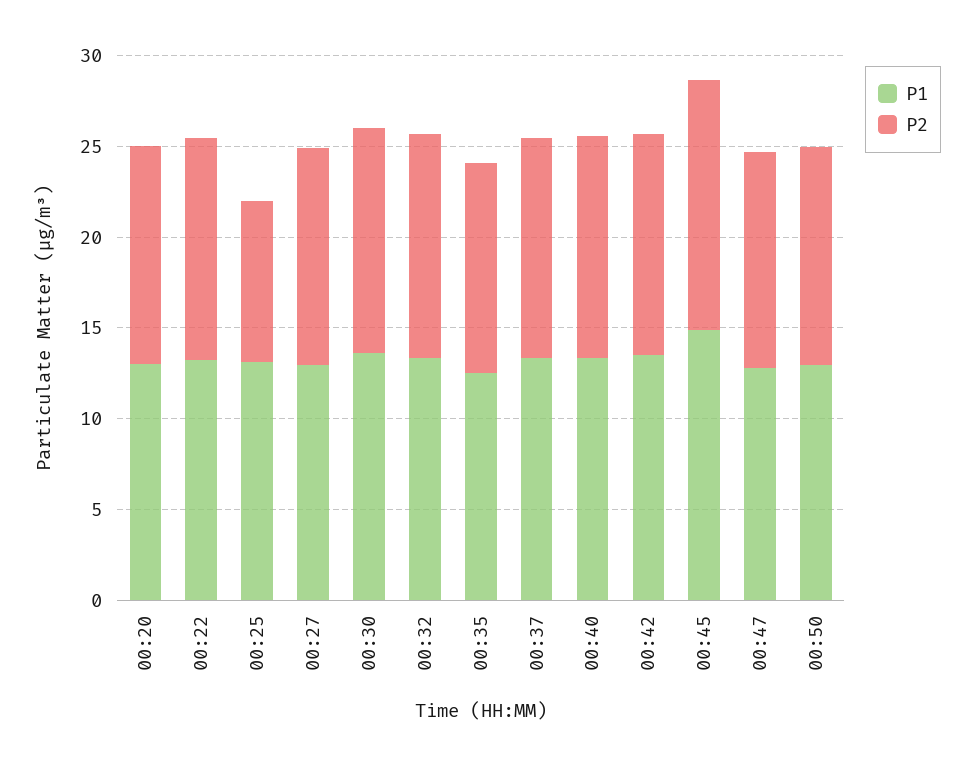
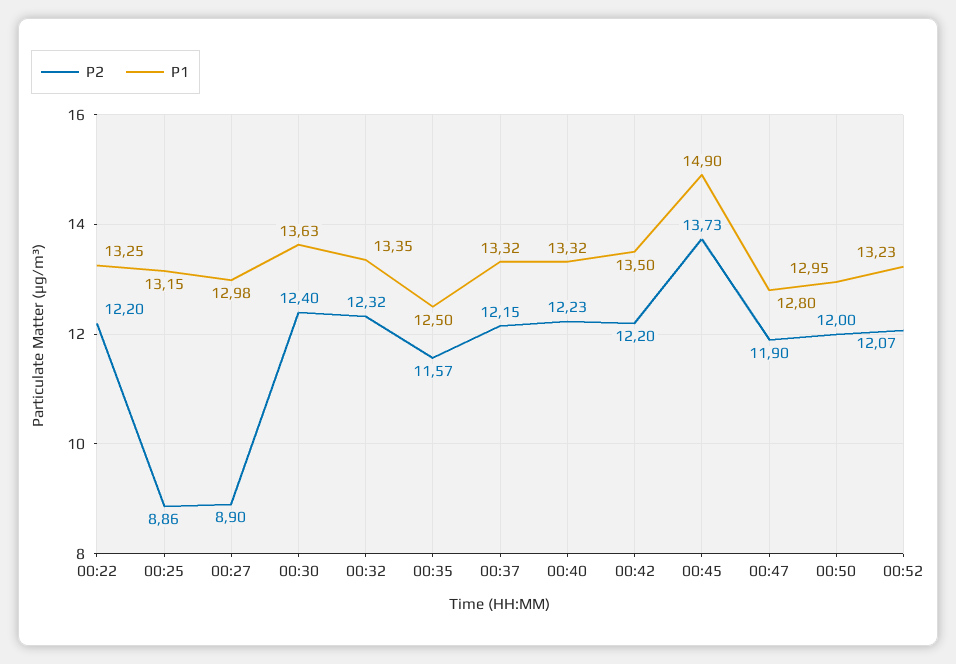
P1, 00:20: 13 -> none
P2, 00:20: 12 -> none
P2, 00:27: 12 -> 8.9
P2, 00:52: none -> 12.07
P1, 00:52: none -> 13.23

